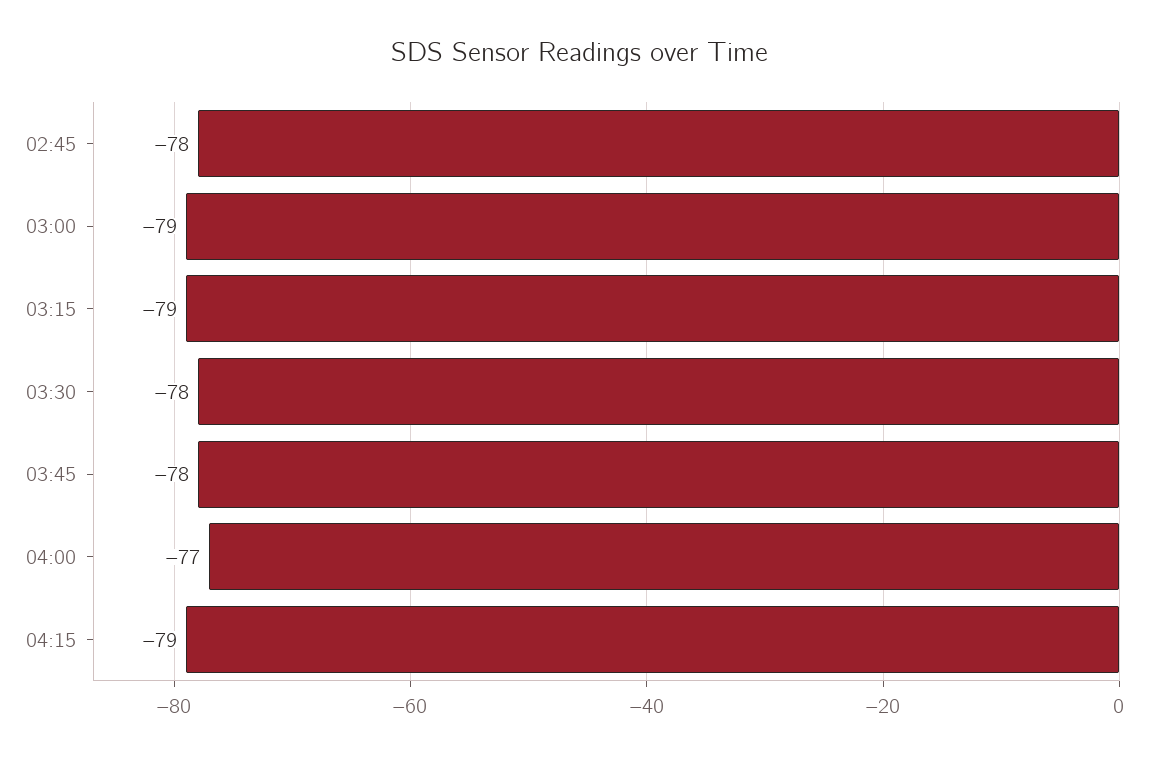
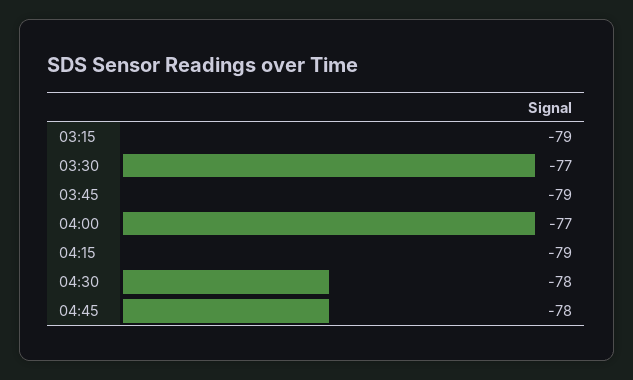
02:45: -78 -> none
03:00: -79 -> none
03:30: -78 -> -77
03:45: -78 -> -79
04:30: none -> -78
04:45: none -> -78

